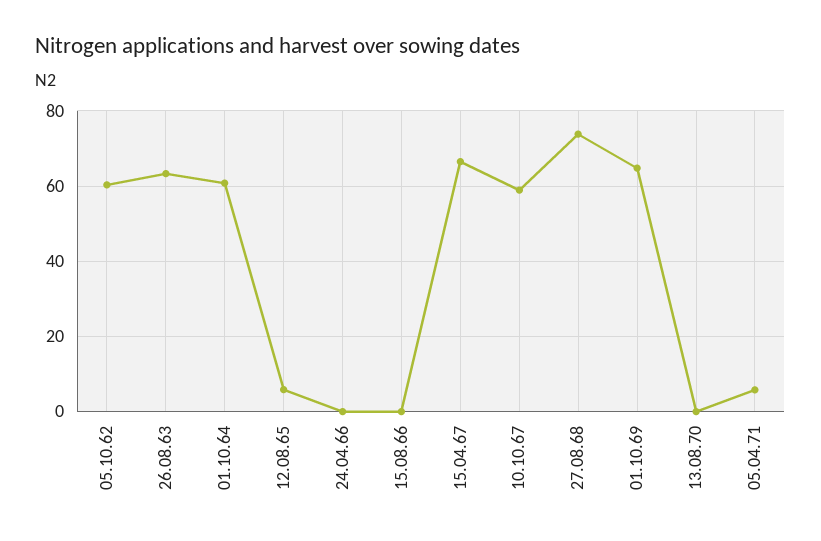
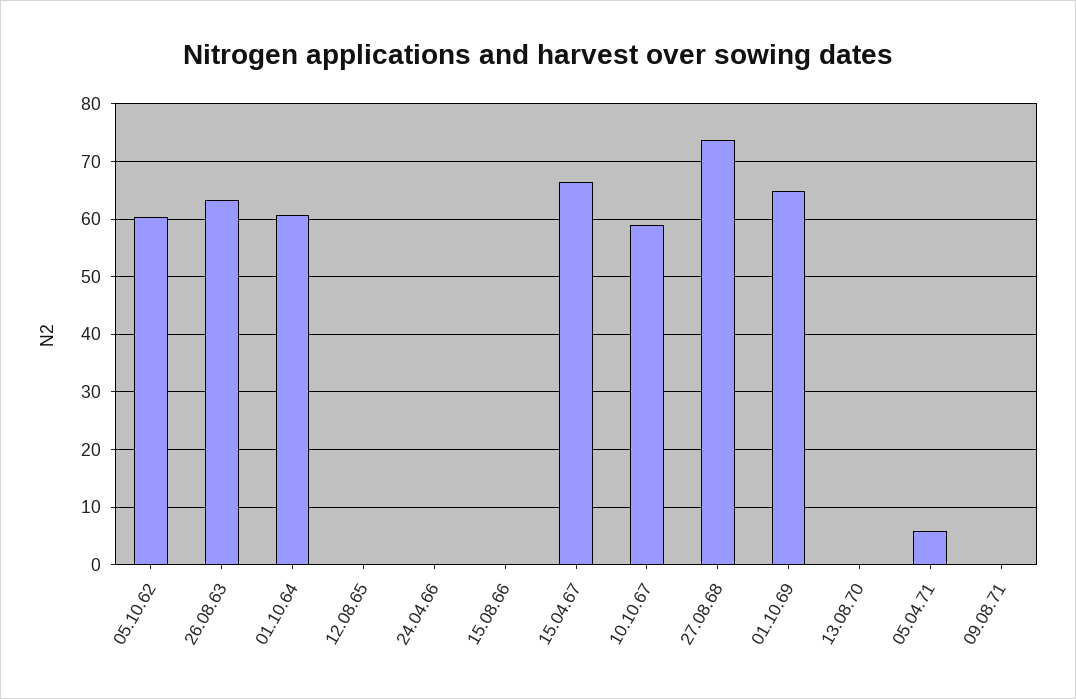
12.08.65: 6 -> 0
09.08.71: none -> 0

